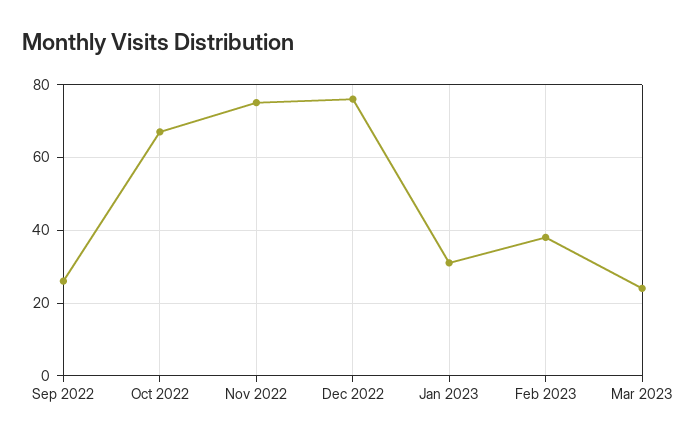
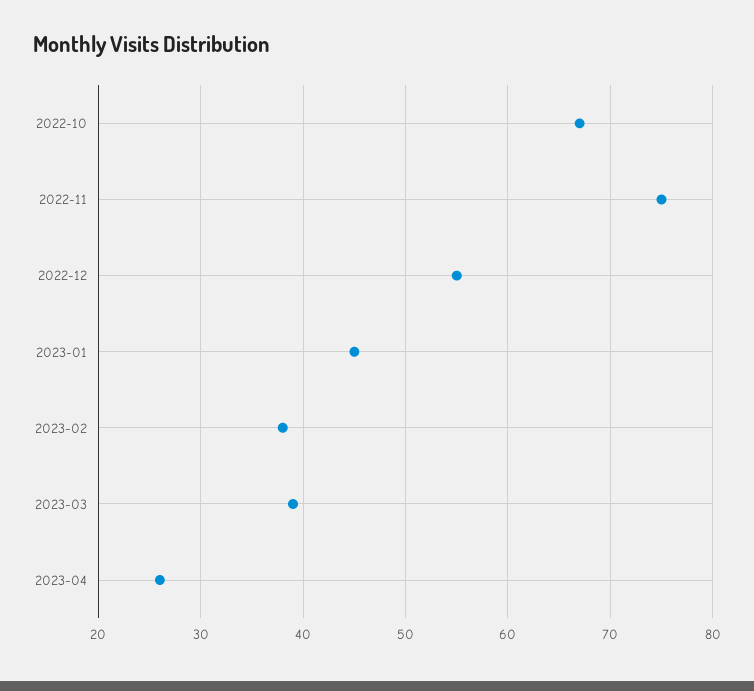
Sep 2022: 25 -> none
Dec 2022: 75 -> 55
Jan 2023: 30 -> 45
Mar 2023: 25 -> 39
2023-04: none -> 26

